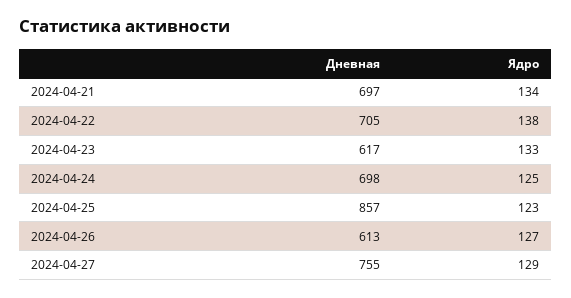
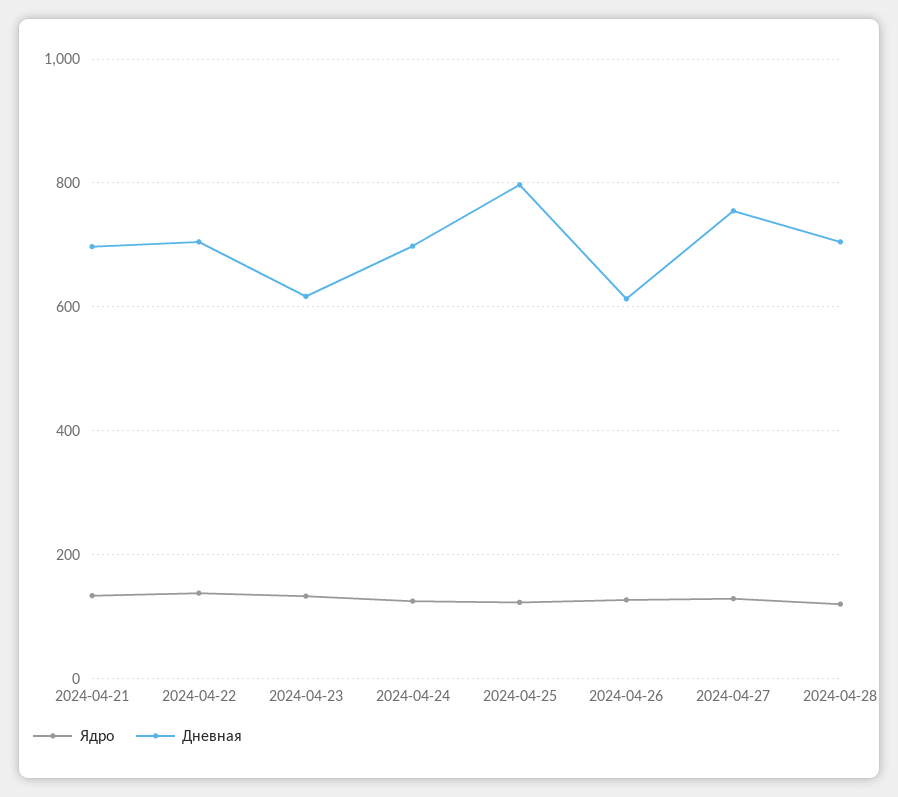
Дневная, 2024-04-25: 857 -> 800
Ядро, 2024-04-28: none -> 120
Дневная, 2024-04-28: none -> 700

